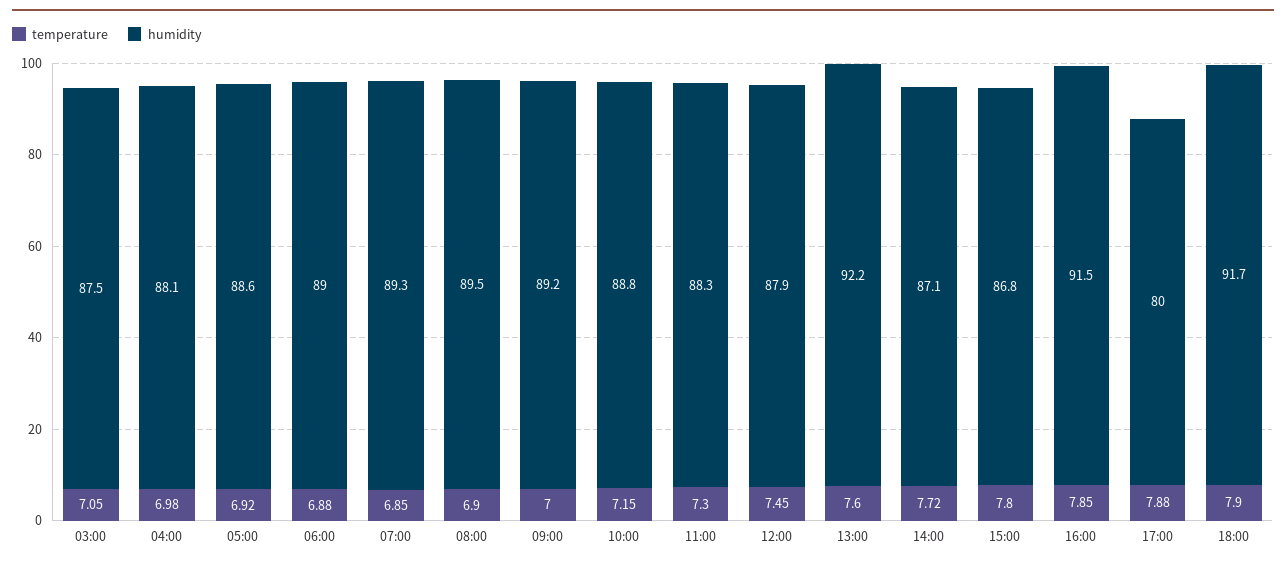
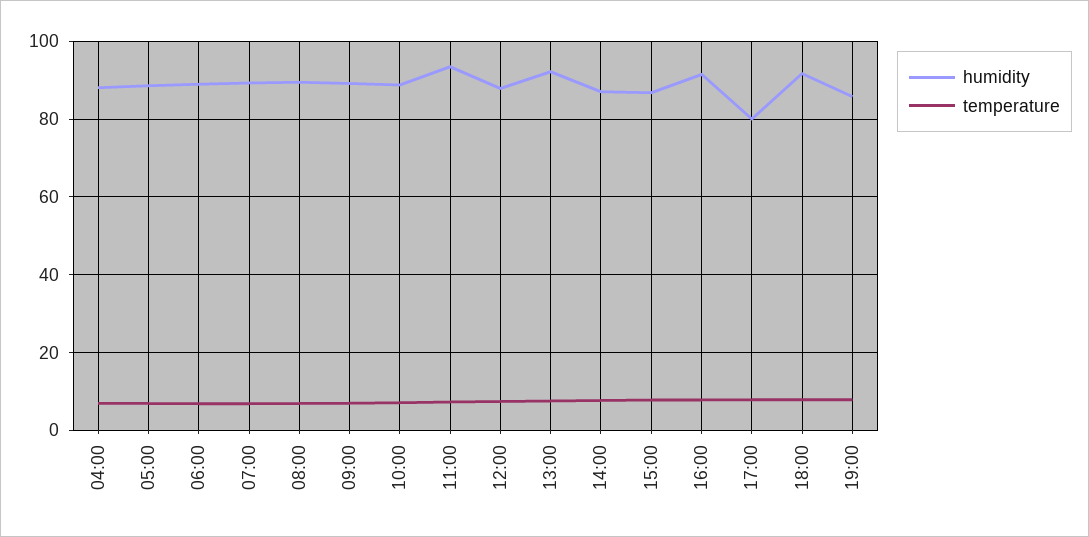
temperature, 03:00: 7.05 -> none
humidity, 03:00: 87.5 -> none
humidity, 11:00: 88.3 -> 94
humidity, 19:00: none -> 86
temperature, 19:00: none -> 8

